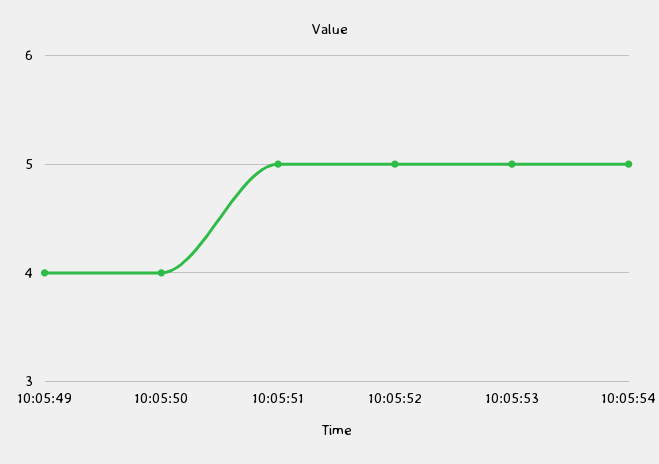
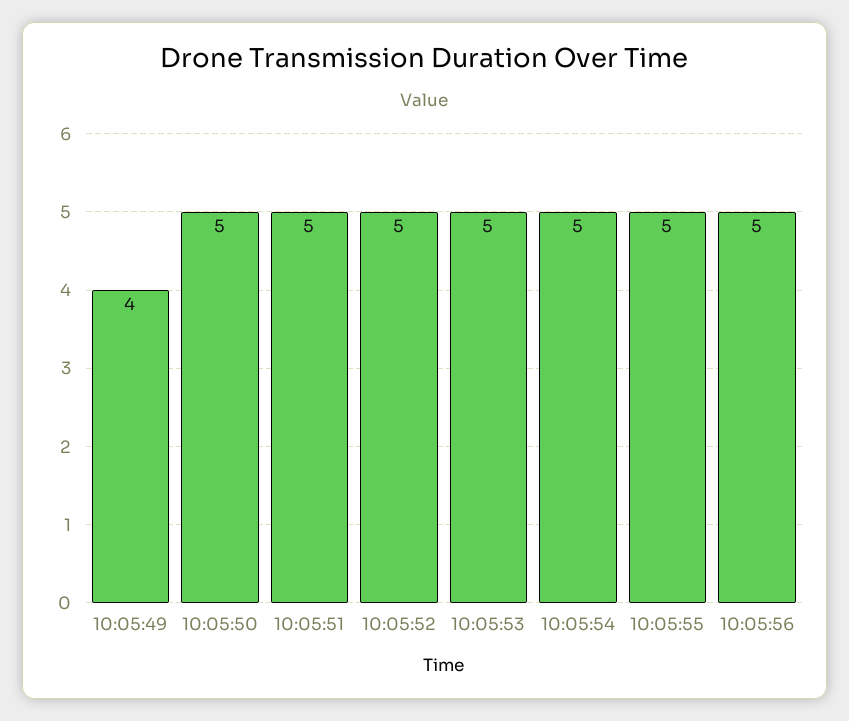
10:05:50: 4 -> 5
10:05:55: none -> 5
10:05:56: none -> 5

